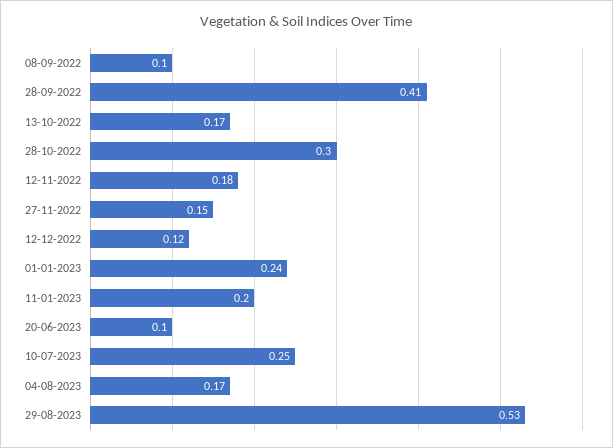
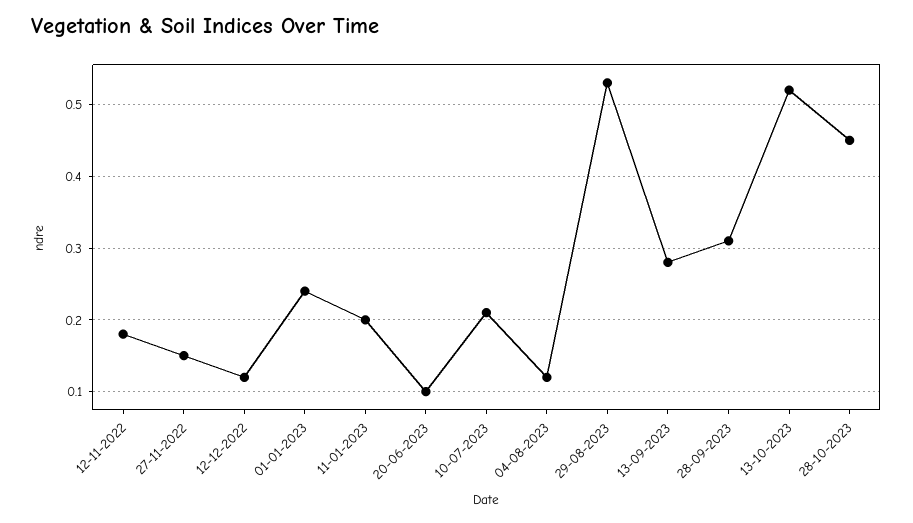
08-09-2022: 0.1 -> none
28-09-2022: 0.41 -> none
13-10-2022: 0.17 -> none
28-10-2022: 0.3 -> none
10-07-2023: 0.25 -> 0.21
04-08-2023: 0.17 -> 0.12
13-09-2023: none -> 0.28
28-09-2023: none -> 0.31
13-10-2023: none -> 0.52
28-10-2023: none -> 0.45

